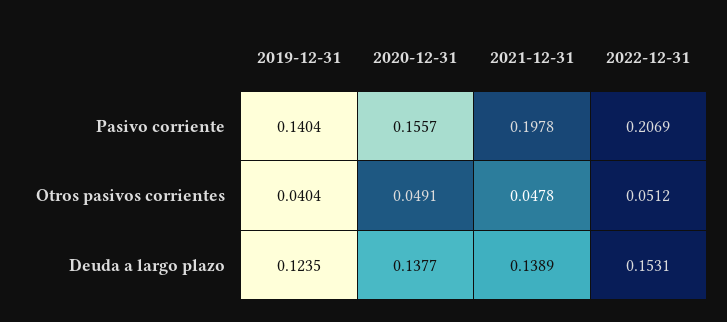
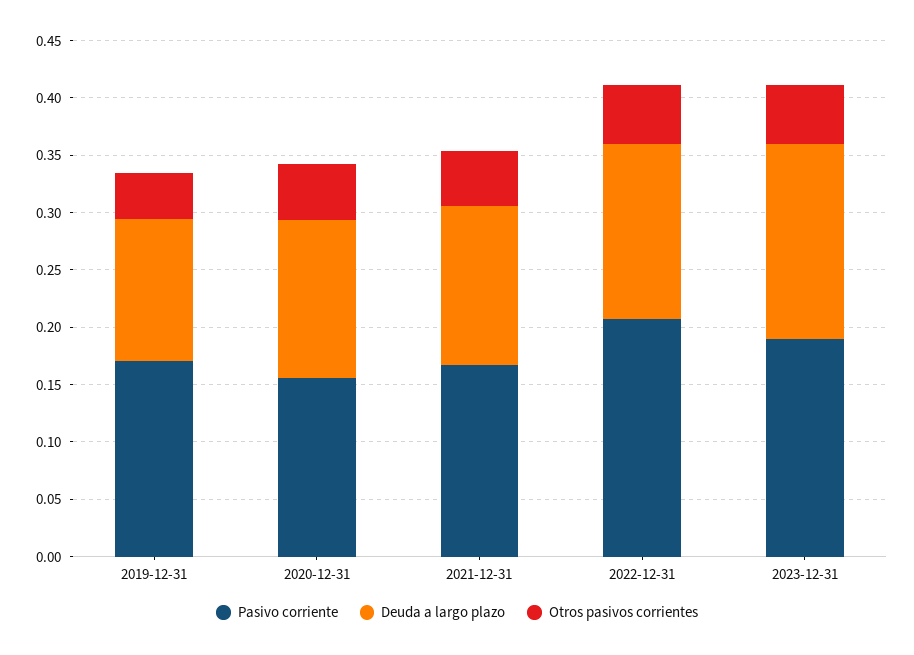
Pasivo corriente, 2019-12-31: 0.1404 -> 0.17
Pasivo corriente, 2021-12-31: 0.1978 -> 0.17
Pasivo corriente, 2023-12-31: none -> 0.19
Deuda a largo plazo, 2023-12-31: none -> 0.17
Otros pasivos corrientes, 2023-12-31: none -> 0.05

